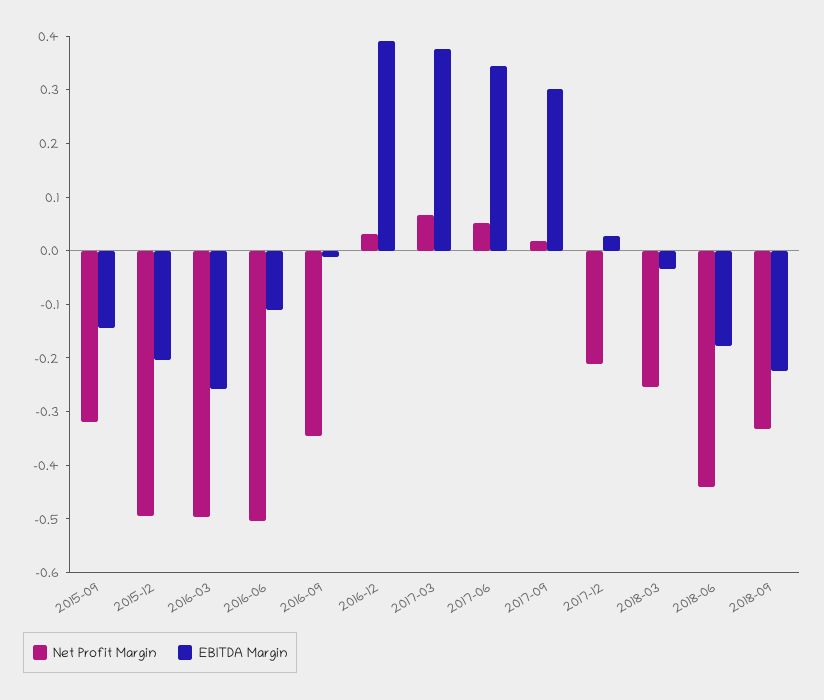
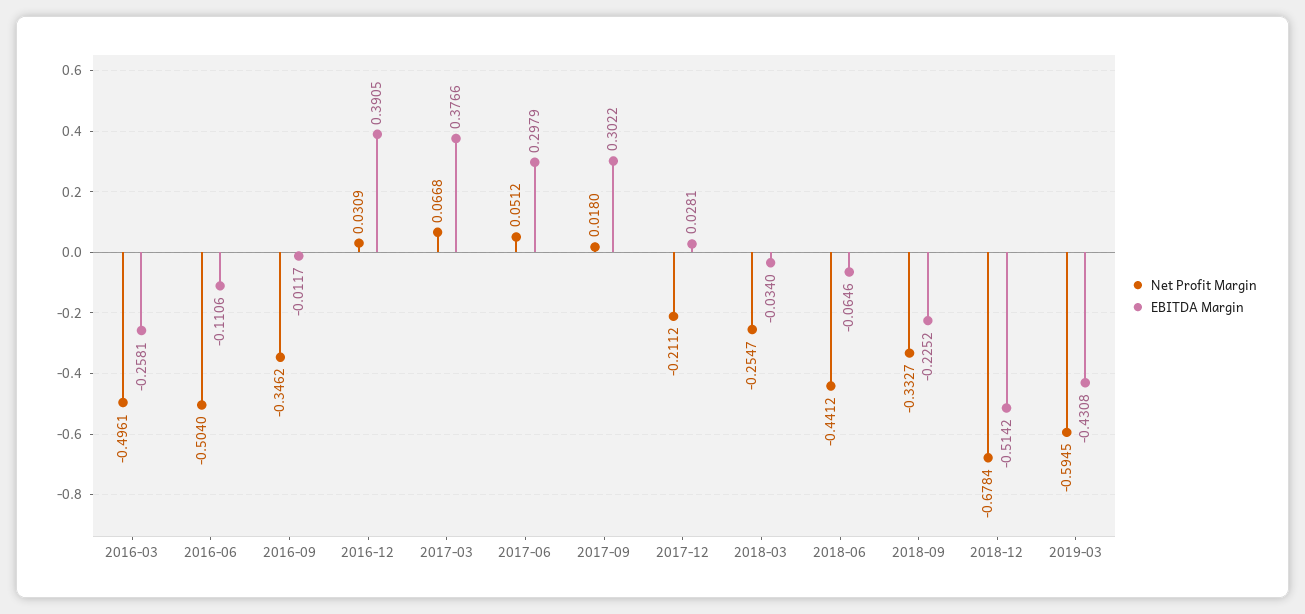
Net Profit Margin, 2015-09: -0.32 -> none
EBITDA Margin, 2015-09: -0.14 -> none
Net Profit Margin, 2015-12: -0.5 -> none
EBITDA Margin, 2015-12: -0.2 -> none
EBITDA Margin, 2017-06: 0.34 -> 0.2979
EBITDA Margin, 2018-06: -0.18 -> -0.0646
Net Profit Margin, 2018-12: none -> -0.6784
EBITDA Margin, 2018-12: none -> -0.5142
Net Profit Margin, 2019-03: none -> -0.5945
EBITDA Margin, 2019-03: none -> -0.4308

